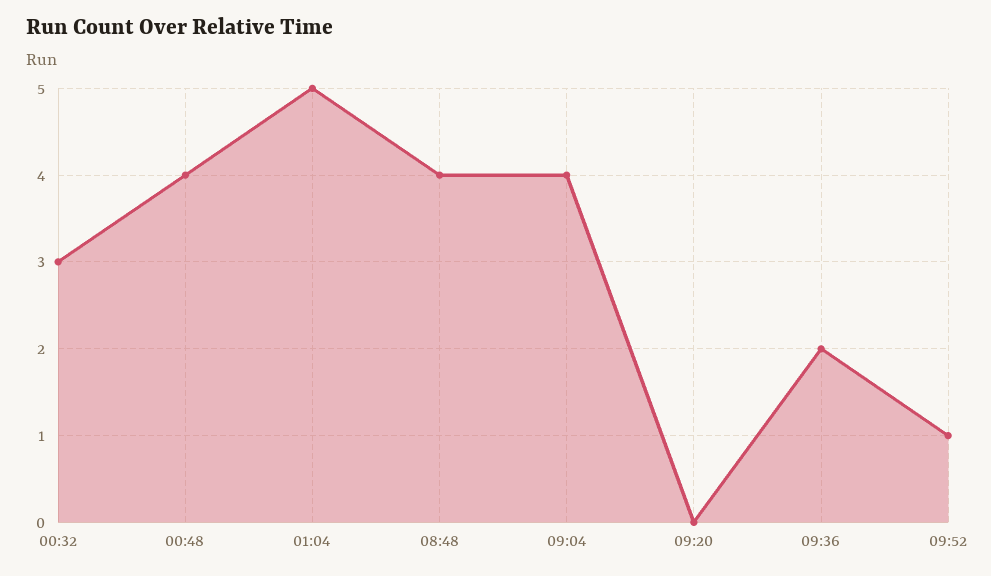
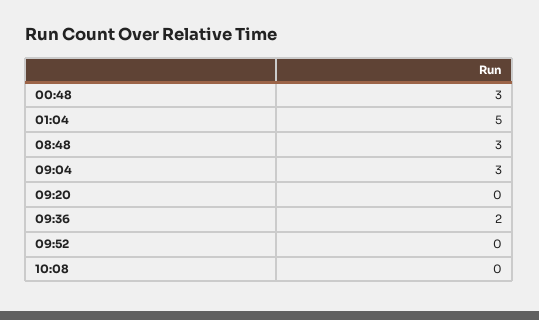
00:32: 3 -> none
00:48: 4 -> 3
08:48: 4 -> 3
09:04: 4 -> 3
09:52: 1 -> 0
10:08: none -> 0

